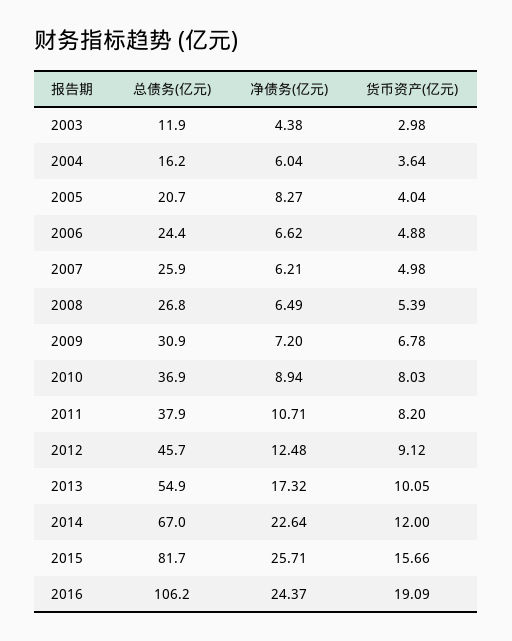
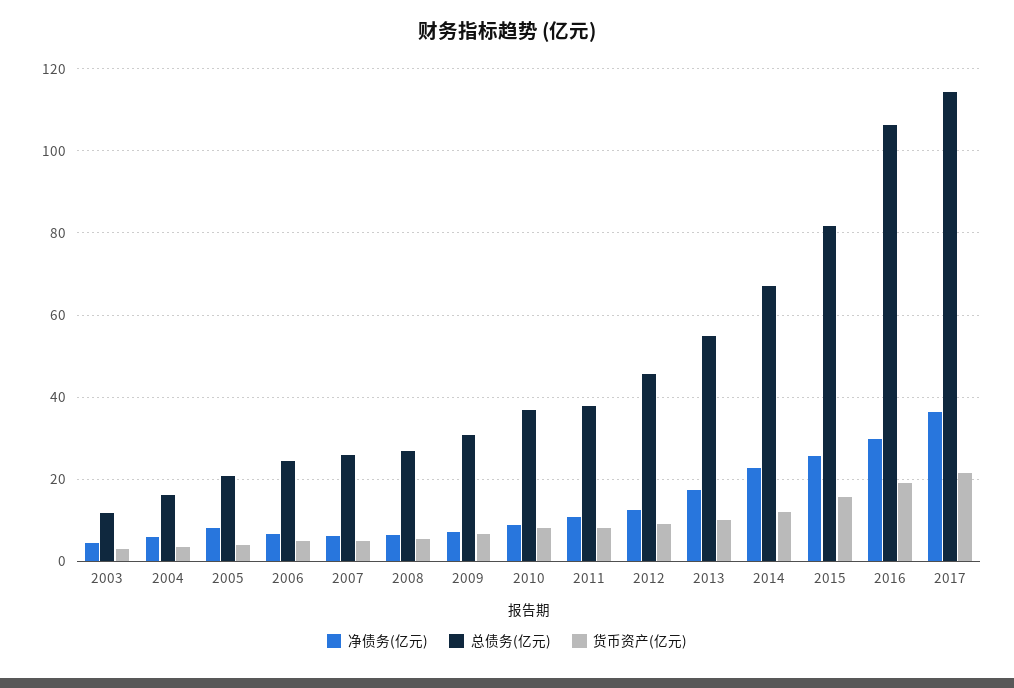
净债务(亿元), 2016: 24.37 -> 30
净债务(亿元), 2017: none -> 36
总债务(亿元), 2017: none -> 114
货币资产(亿元), 2017: none -> 22

